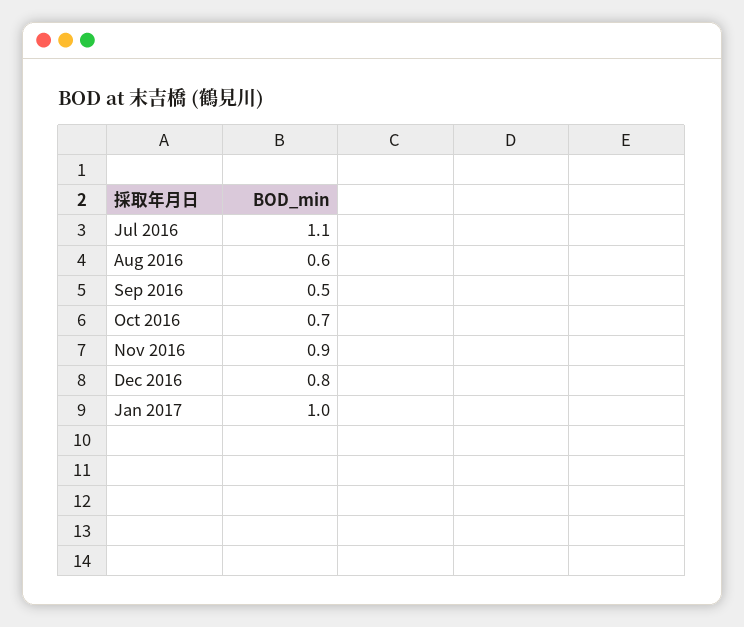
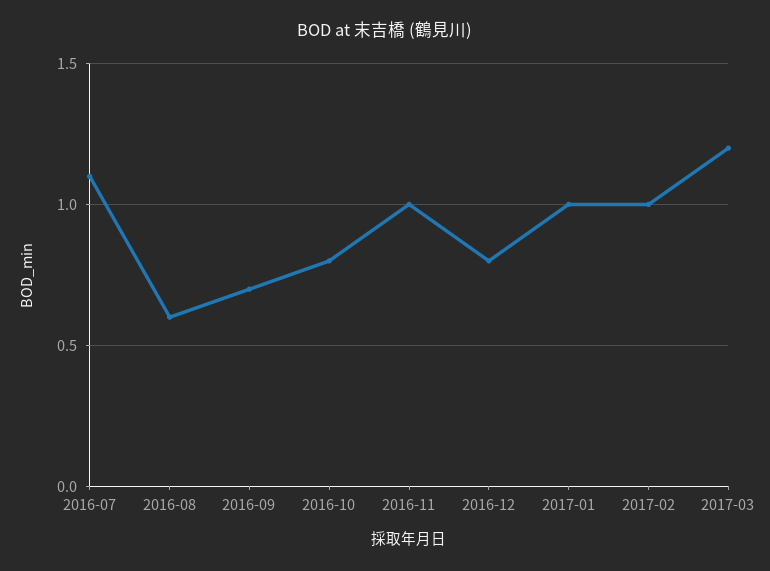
Sep 2016: 0.5 -> 0.7
Oct 2016: 0.7 -> 0.8
Nov 2016: 0.9 -> 1
2017-02: none -> 1
2017-03: none -> 1.2

